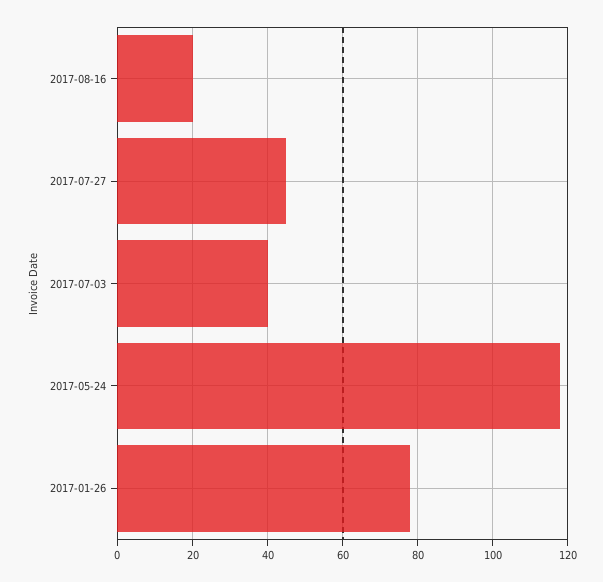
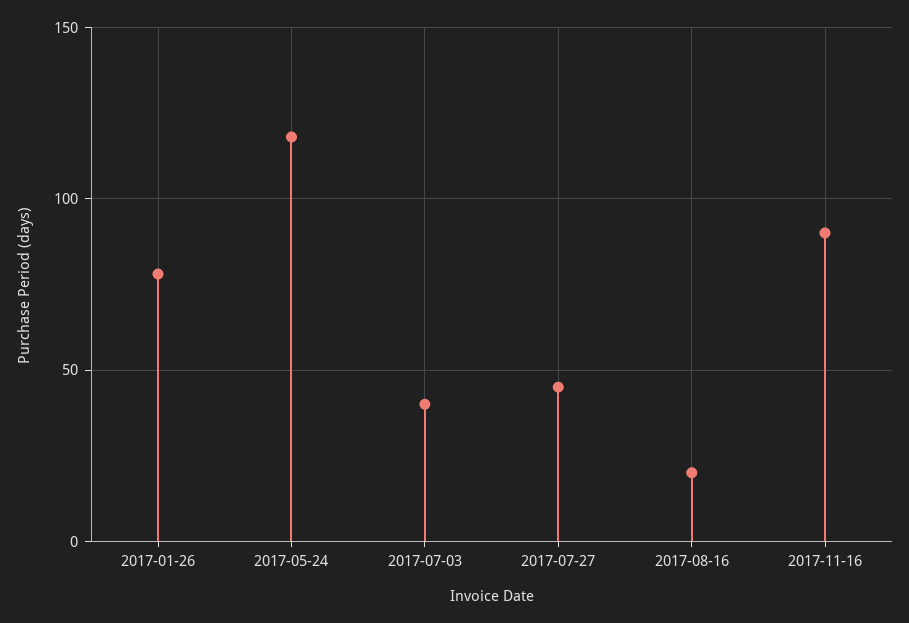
2017-11-16: none -> 90

